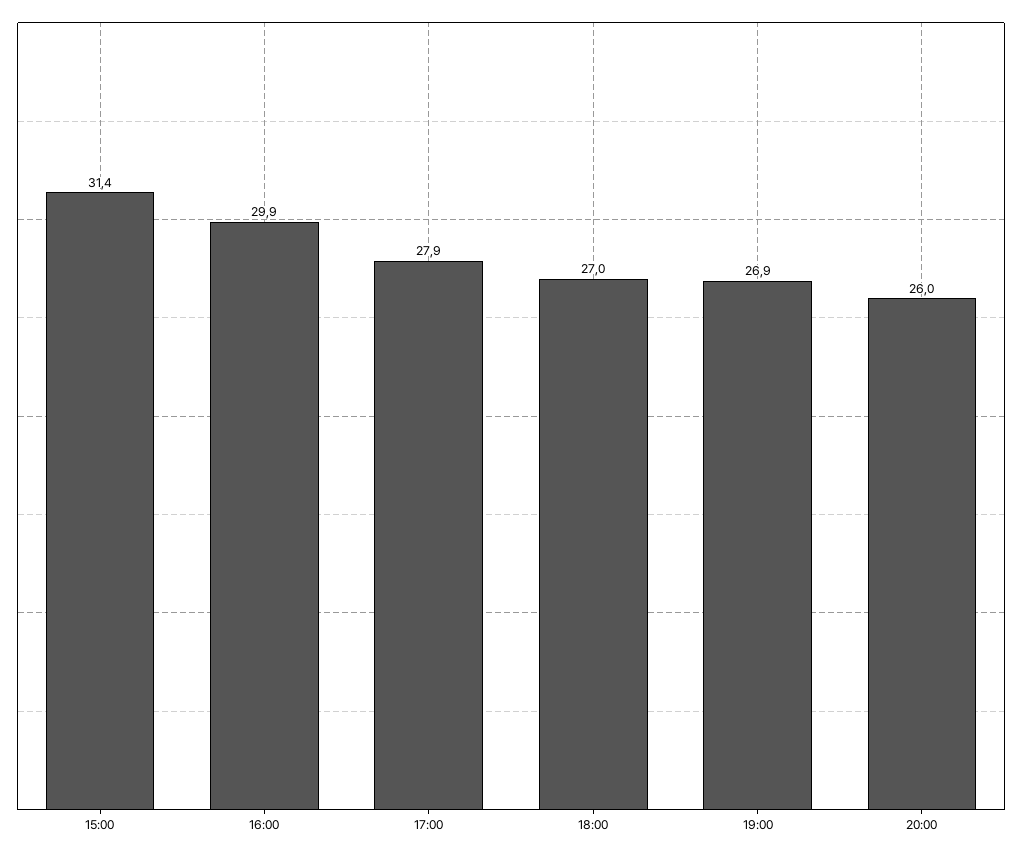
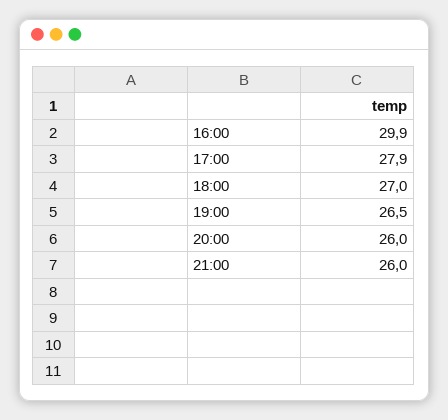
15:00: 31.4 -> none
19:00: 26.9 -> 26.5
21:00: none -> 26

